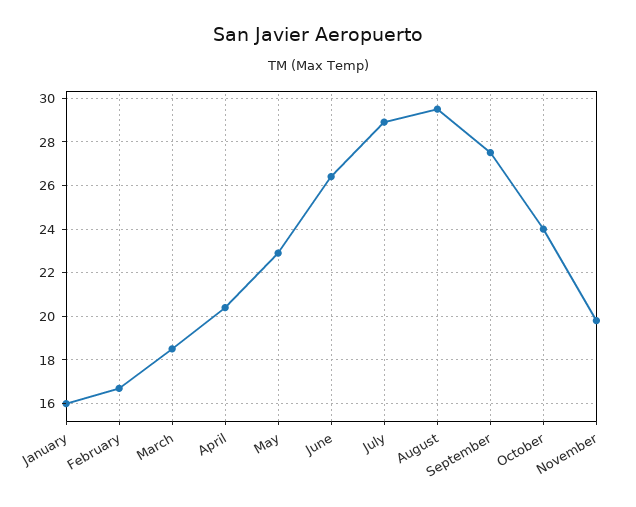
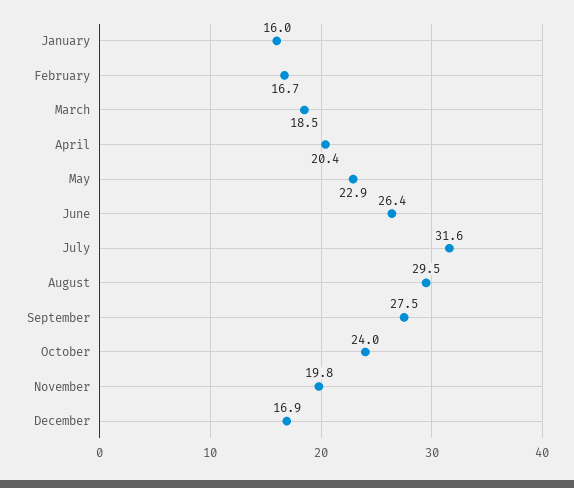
July: 29 -> 31.6
December: none -> 16.9

